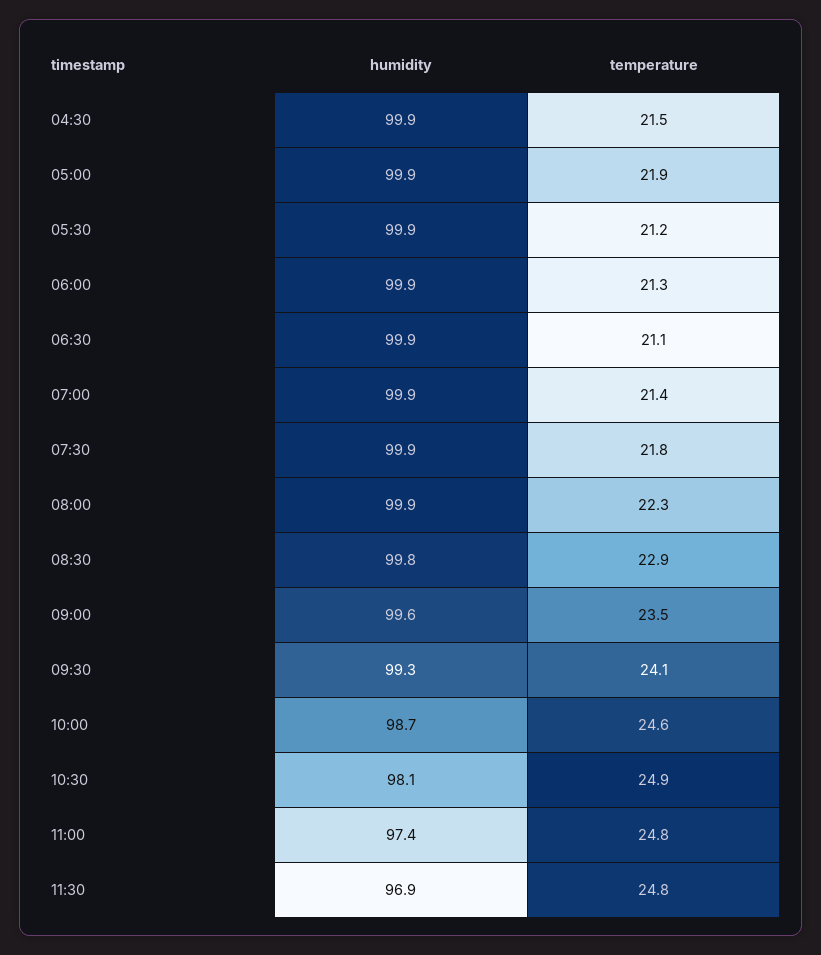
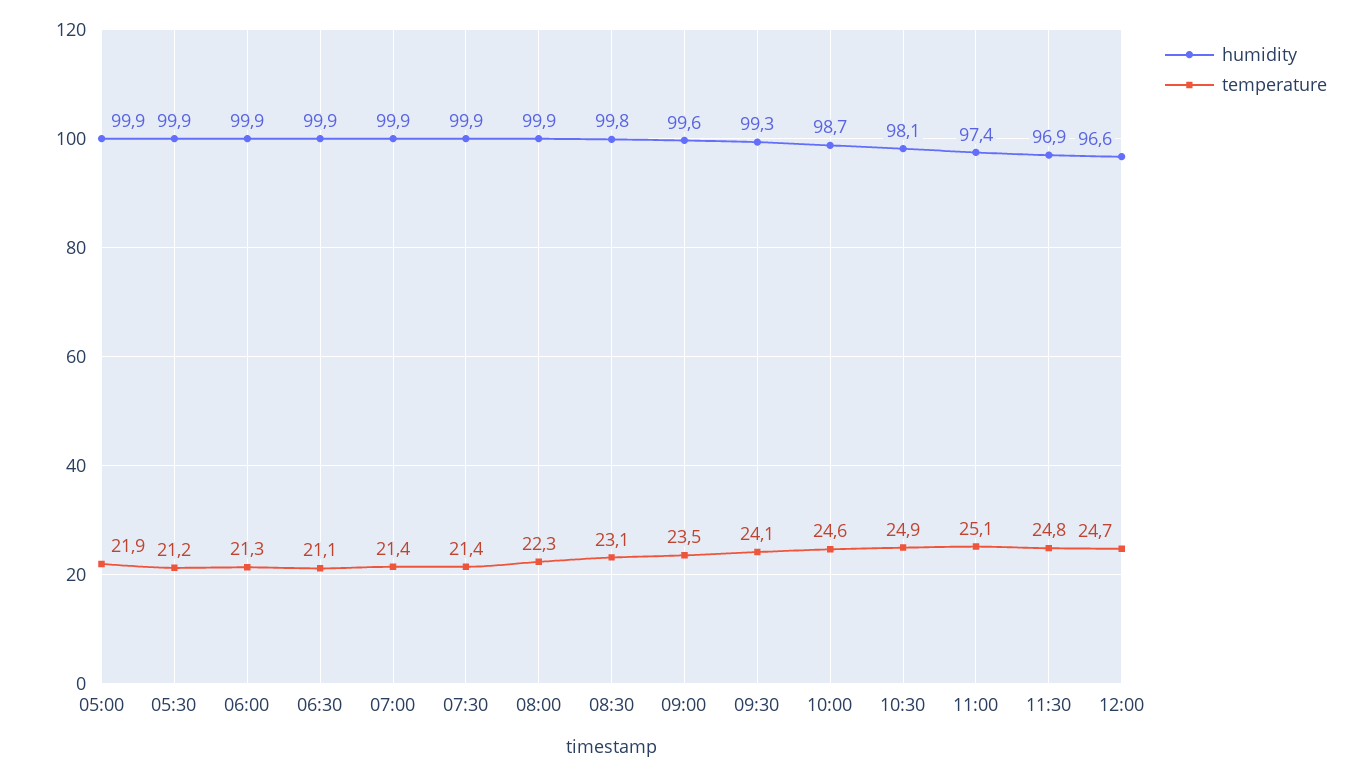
humidity, 04:30: 99.9 -> none
temperature, 04:30: 21.5 -> none
temperature, 07:30: 21.8 -> 21.4
temperature, 08:30: 22.9 -> 23.1
temperature, 11:00: 24.8 -> 25.1
humidity, 12:00: none -> 96.6
temperature, 12:00: none -> 24.7

